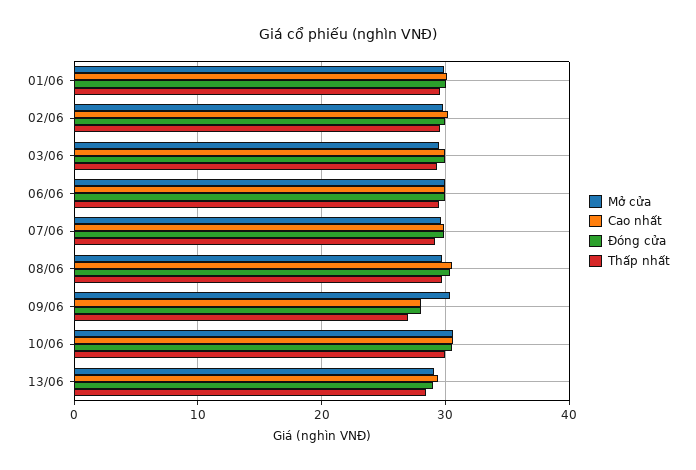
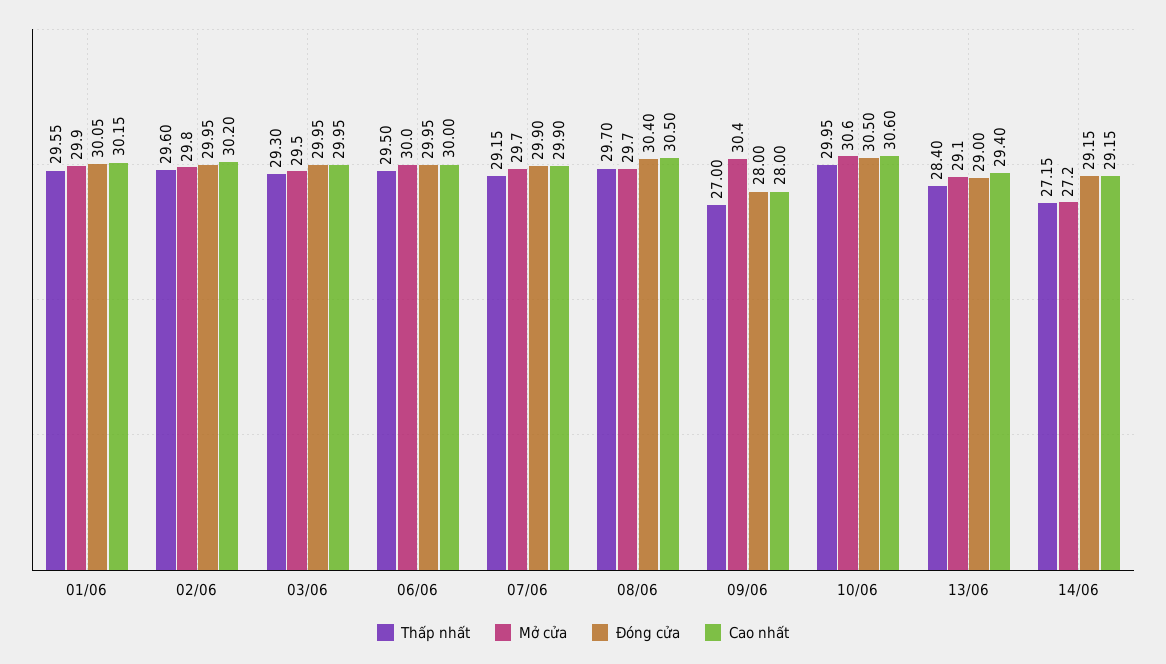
Thấp nhất, 14/06: none -> 27.15
Mở cửa, 14/06: none -> 27.2
Đóng cửa, 14/06: none -> 29.15
Cao nhất, 14/06: none -> 29.15

